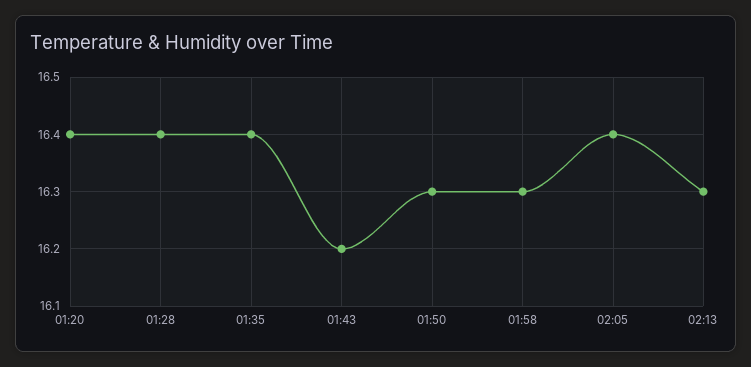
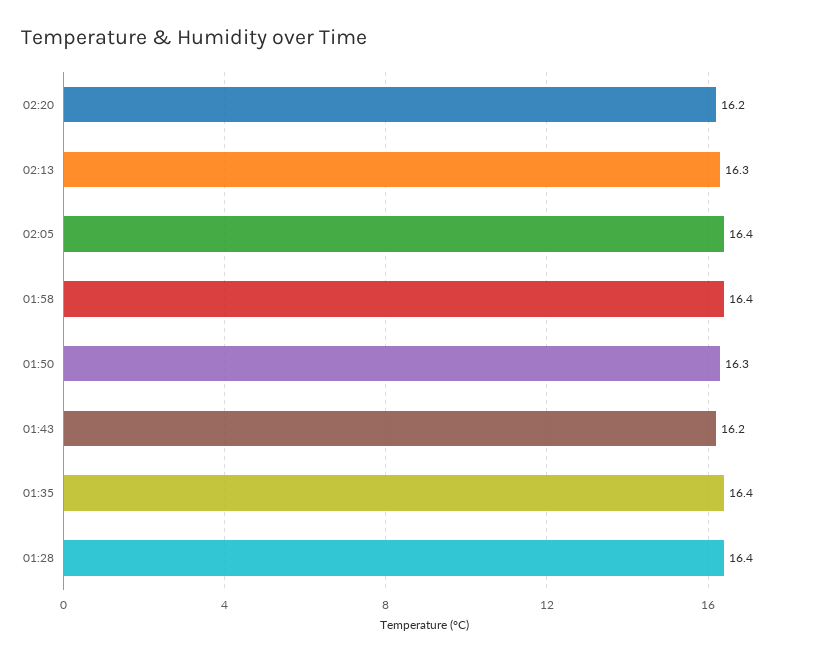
01:20: 16.4 -> none
01:58: 16.3 -> 16.4
02:20: none -> 16.2

